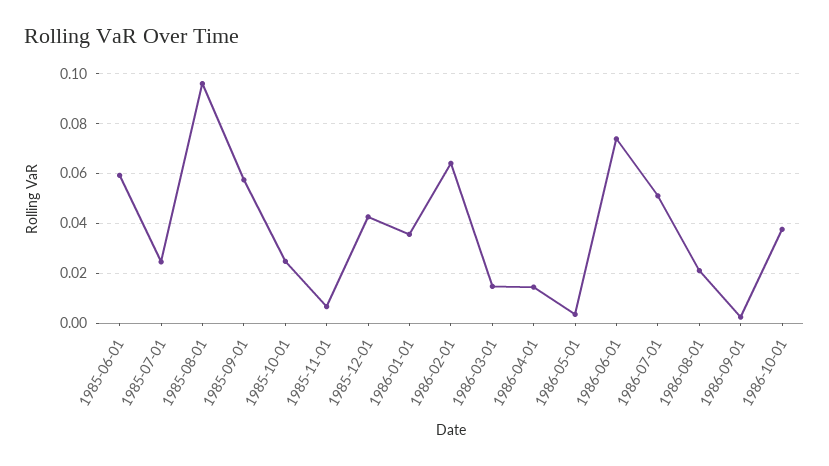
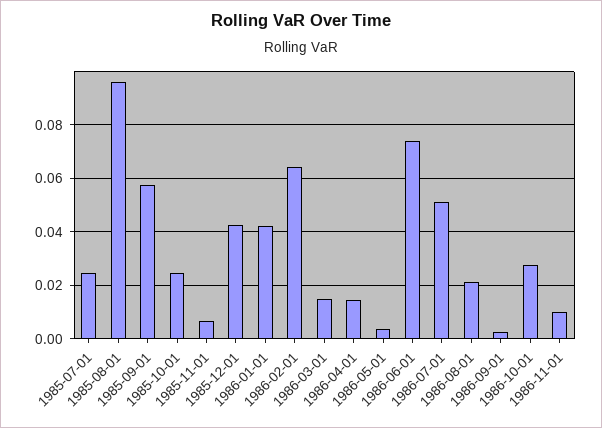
1985-06-01: 0.06 -> none
1986-01-01: 0.035 -> 0.0425
1986-10-01: 0.0375 -> 0.0275
1986-11-01: none -> 0.01

